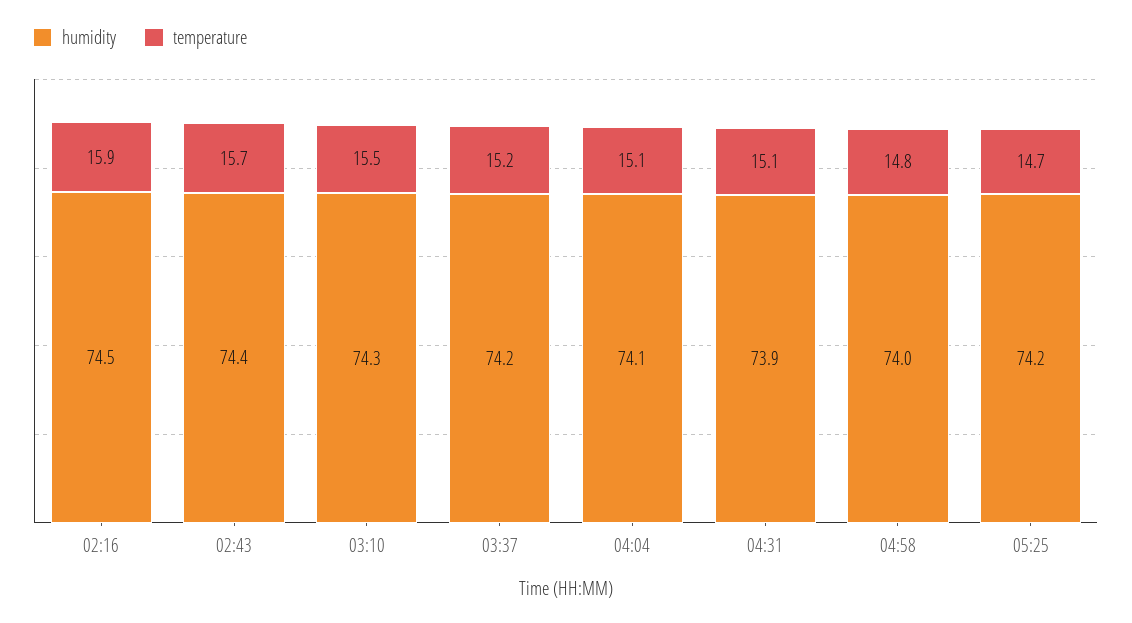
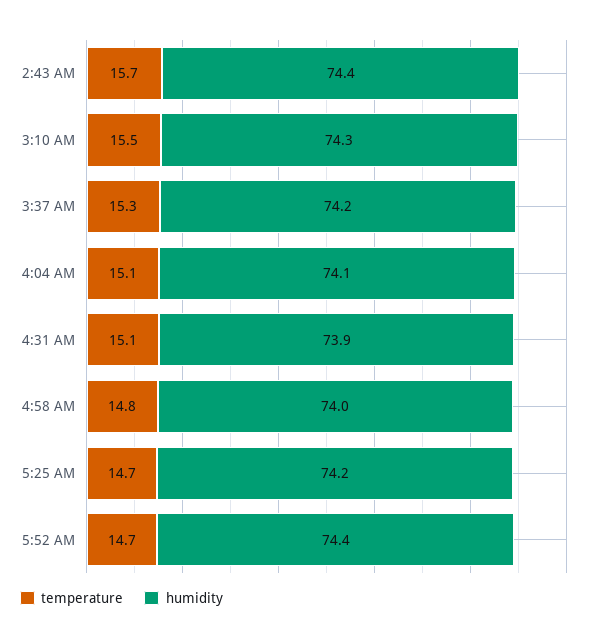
humidity, 02:16: 74.5 -> none
temperature, 02:16: 15.9 -> none
temperature, 03:37: 15.2 -> 15.3
temperature, 5:52 AM: none -> 14.7
humidity, 5:52 AM: none -> 74.4

